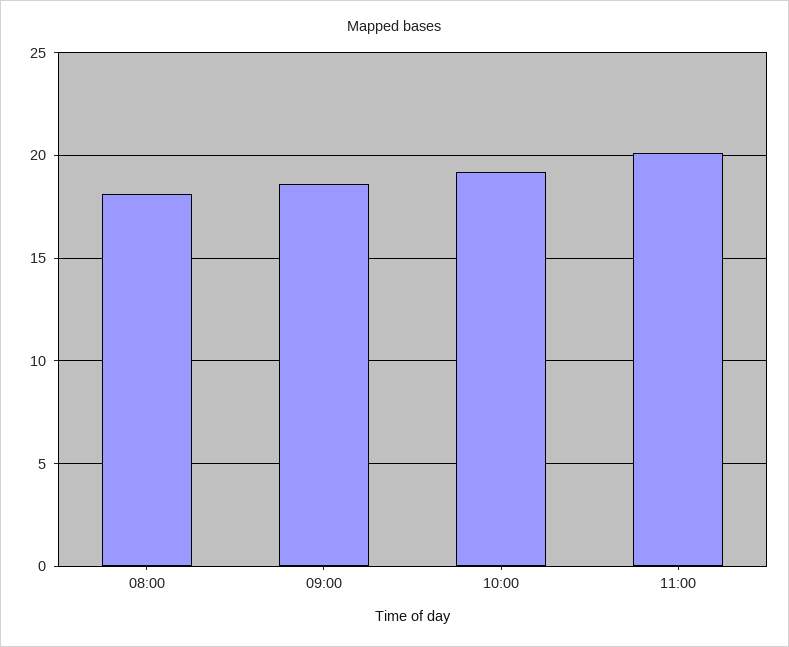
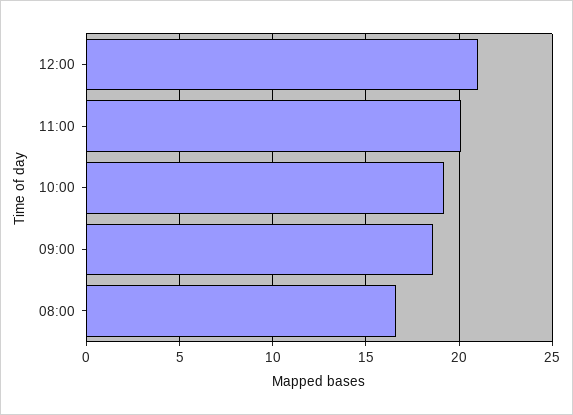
08:00: 18 -> 16.5
12:00: none -> 21

